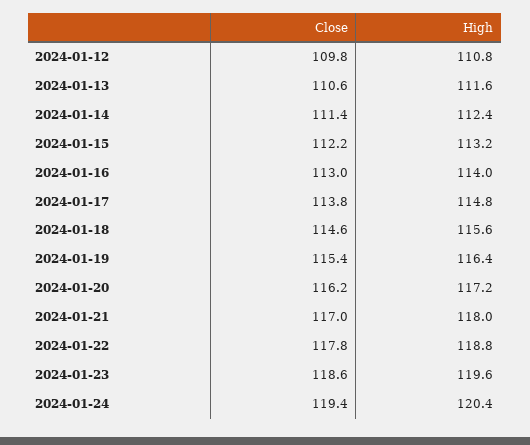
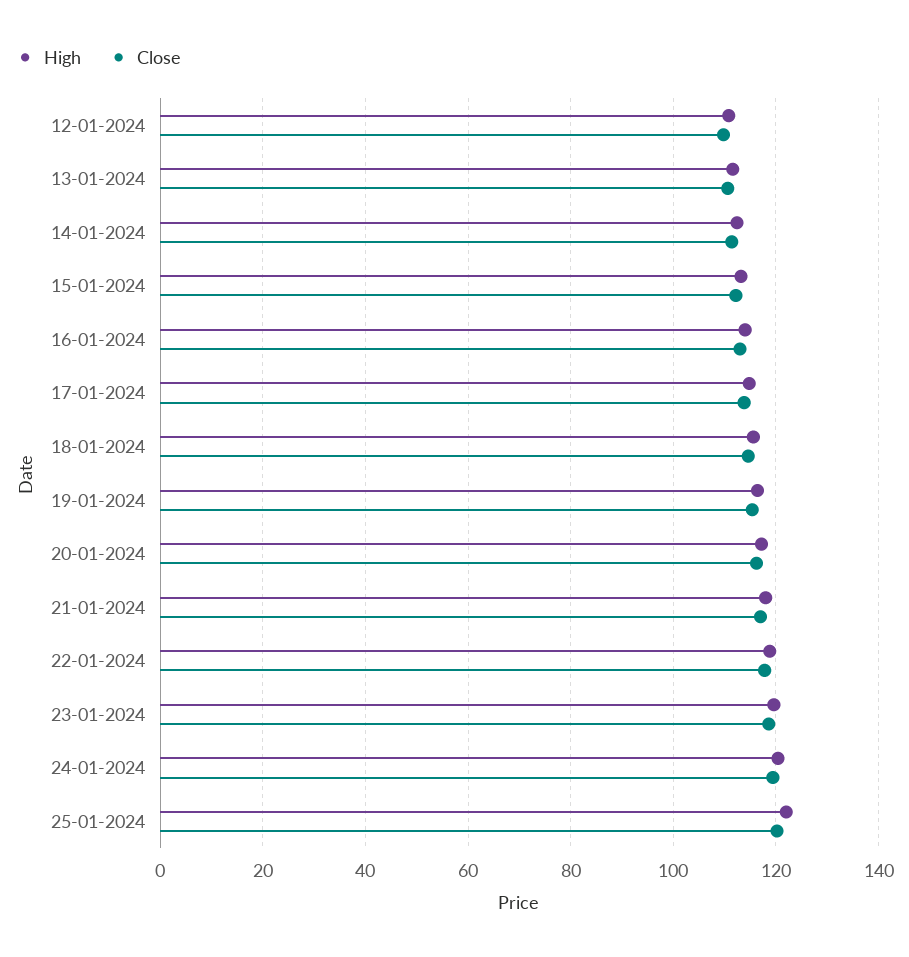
High, 25-01-2024: none -> 122
Close, 25-01-2024: none -> 120

